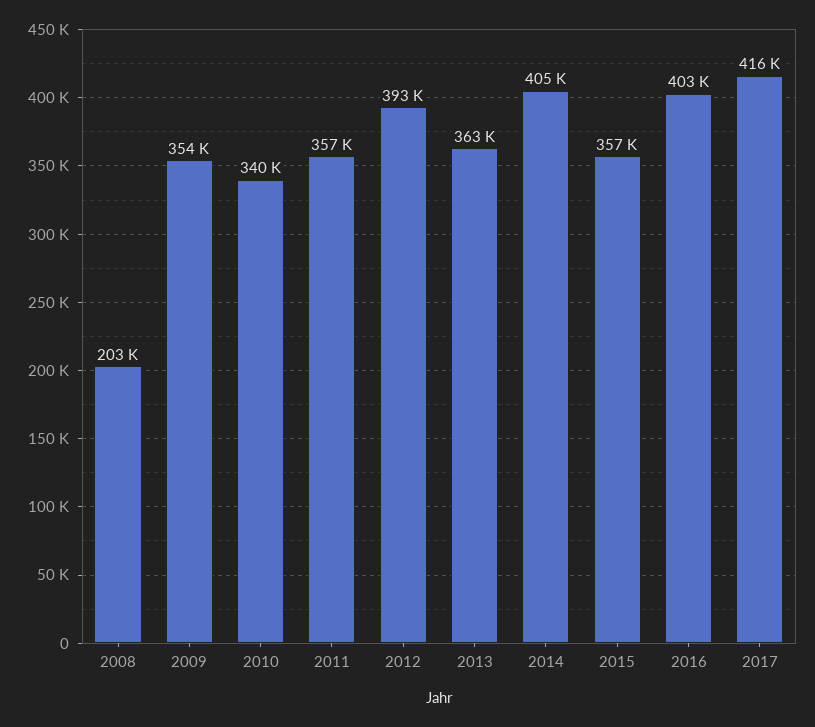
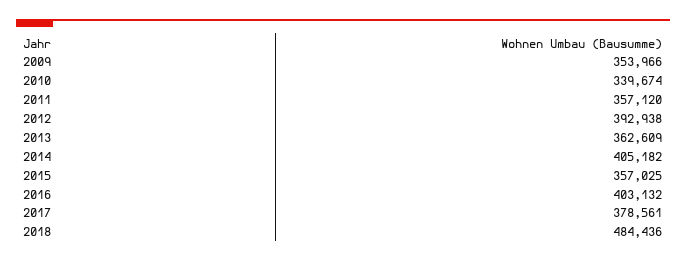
2008: 203000 -> none
2017: 416000 -> 378561
2018: none -> 484436

